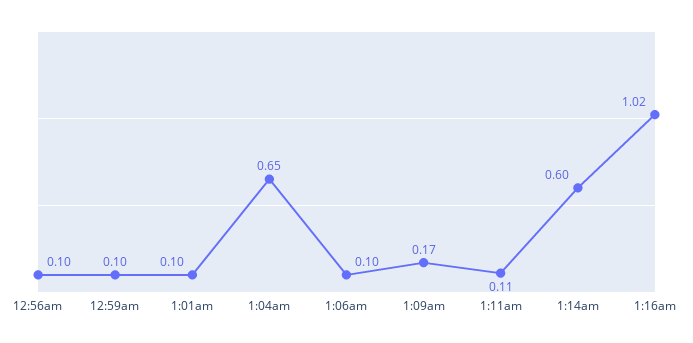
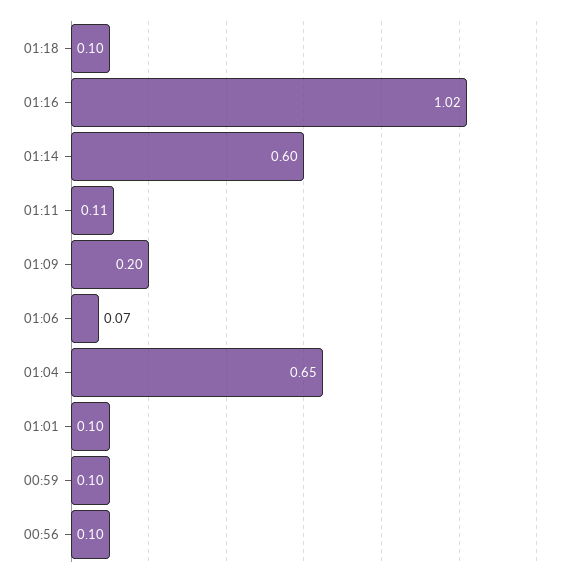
1:06am: 0.1 -> 0.07
1:09am: 0.17 -> 0.2
01:18: none -> 0.1

